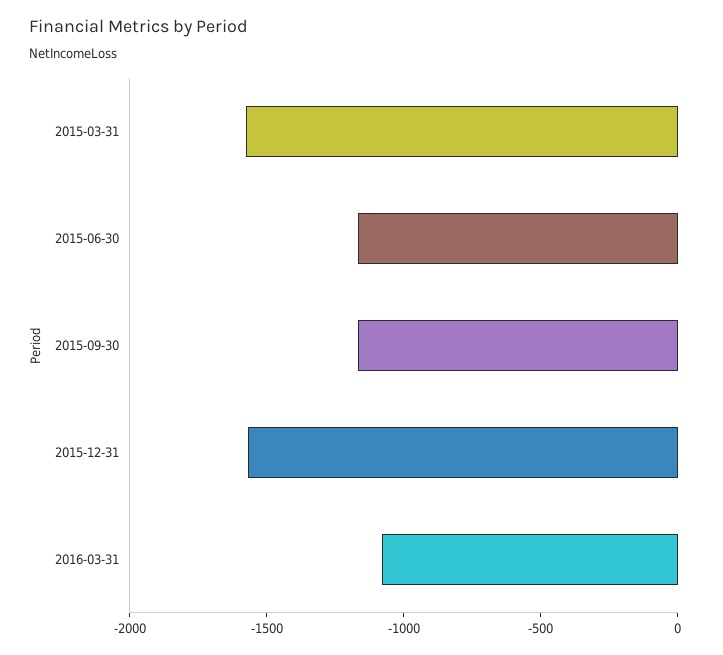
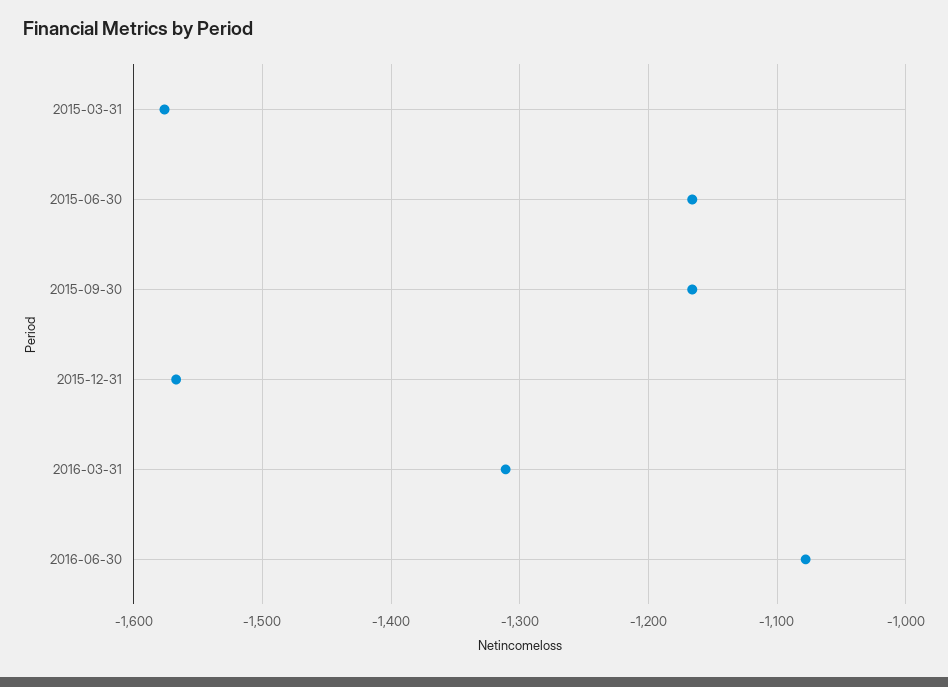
2016-03-31: -1100 -> -1310
2016-06-30: none -> -1080

